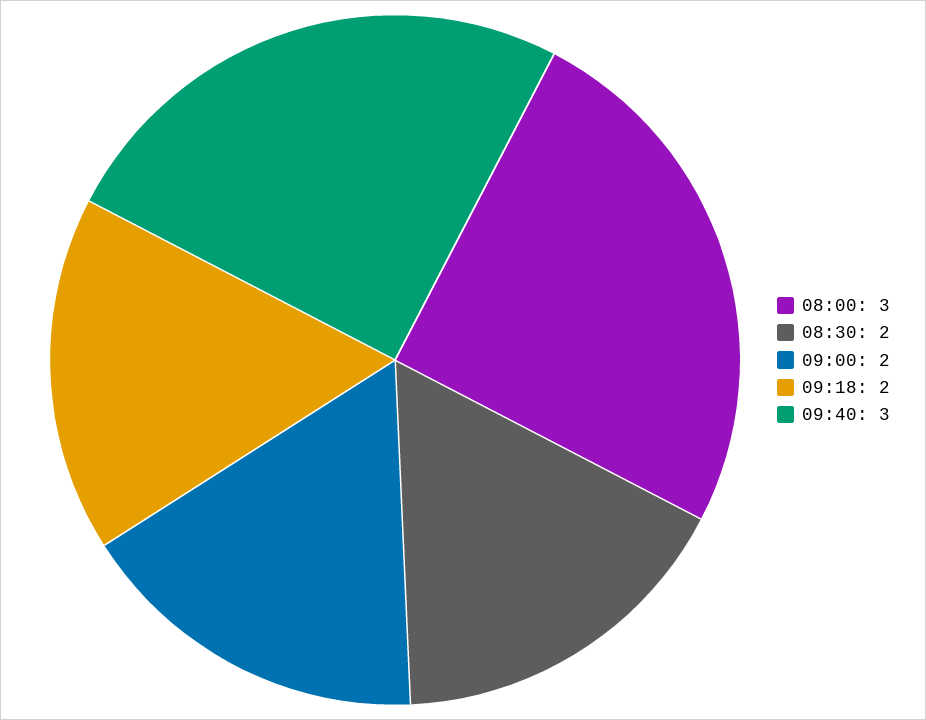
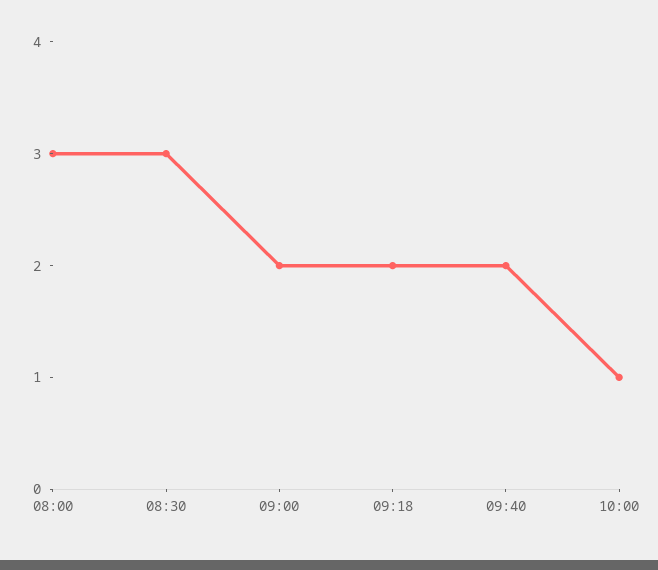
08:30: 2 -> 3
09:40: 3 -> 2
10:00: none -> 1

